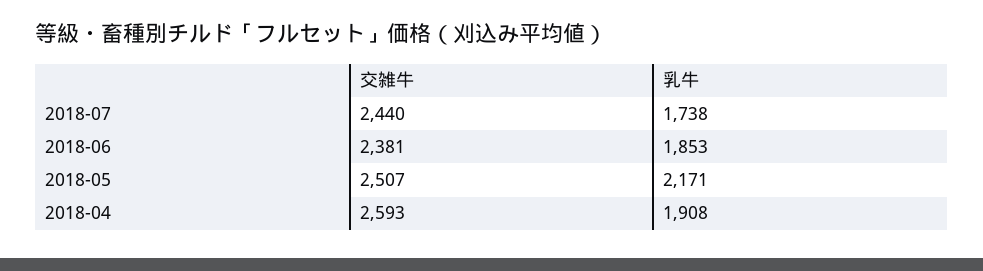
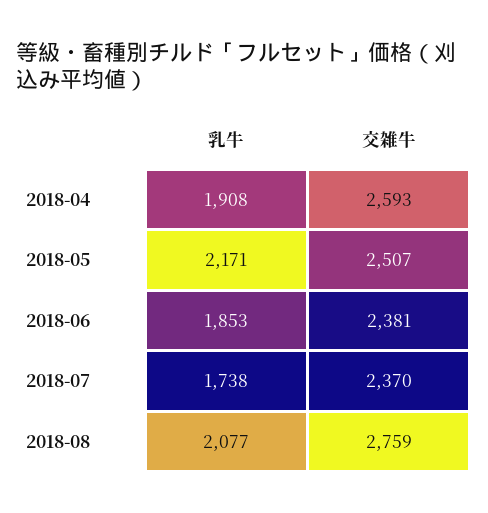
交雑牛, 2018-07: 2440 -> 2370
乳牛, 2018-08: none -> 2077
交雑牛, 2018-08: none -> 2759

